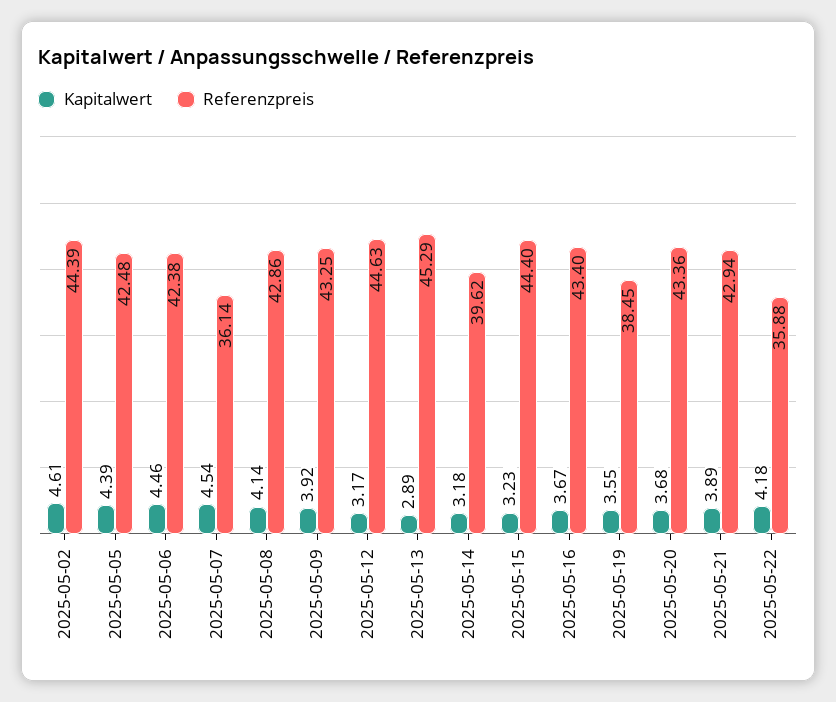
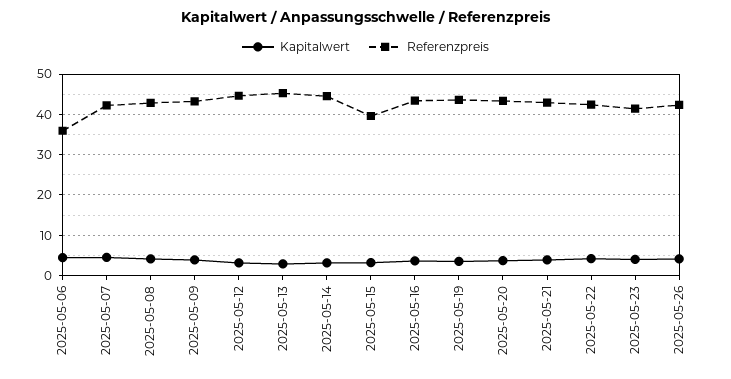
Kapitalwert, 2025-05-02: 4.61 -> none
Referenzpreis, 2025-05-02: 44.39 -> none
Kapitalwert, 2025-05-05: 4.39 -> none
Referenzpreis, 2025-05-05: 42.48 -> none
Referenzpreis, 2025-05-06: 42.38 -> 36
Referenzpreis, 2025-05-07: 36.14 -> 42
Referenzpreis, 2025-05-14: 39.62 -> 44
Referenzpreis, 2025-05-15: 44.4 -> 40
Referenzpreis, 2025-05-19: 38.45 -> 44
Referenzpreis, 2025-05-22: 35.88 -> 42
Kapitalwert, 2025-05-23: none -> 4
Referenzpreis, 2025-05-23: none -> 42
Kapitalwert, 2025-05-26: none -> 4
Referenzpreis, 2025-05-26: none -> 42

